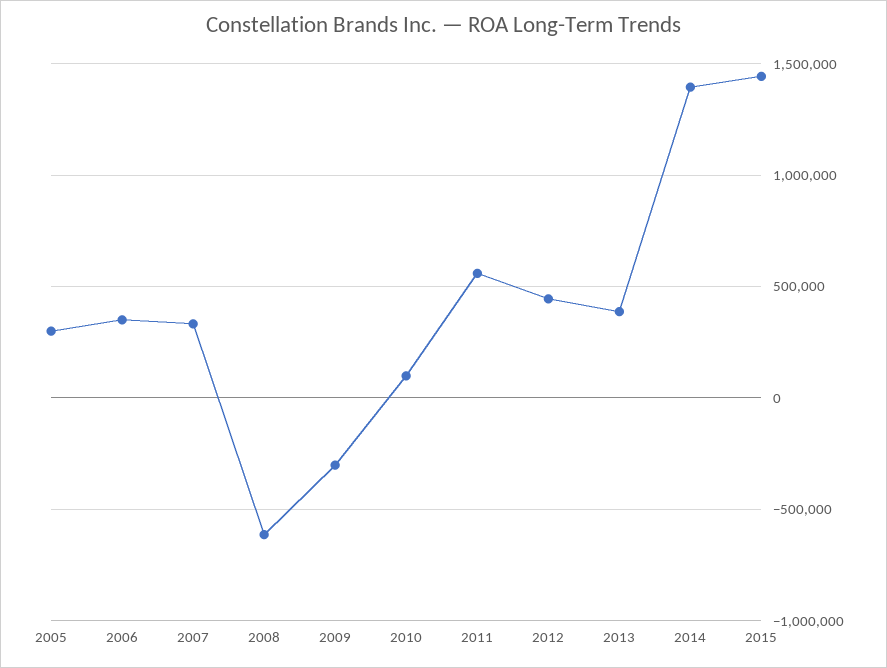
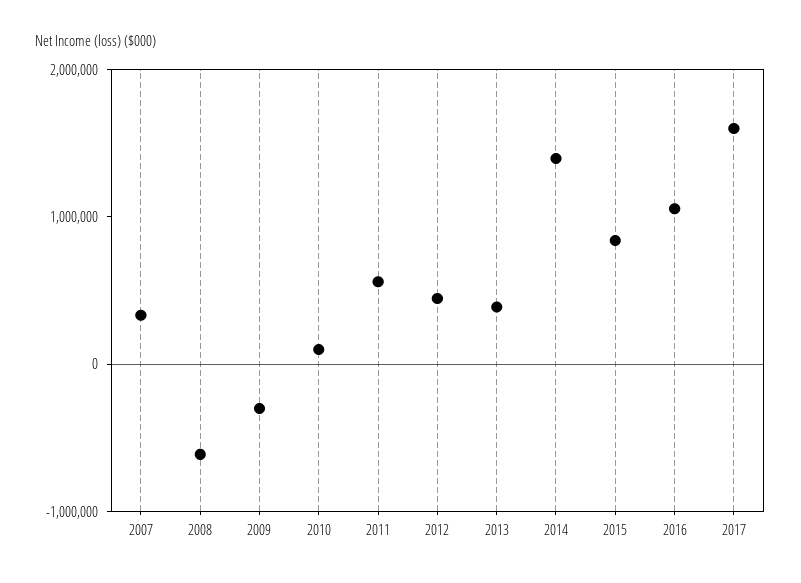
2005: 300000 -> none
2006: 350000 -> none
2015: 1450000 -> 800000
2016: none -> 1000000
2017: none -> 1600000

